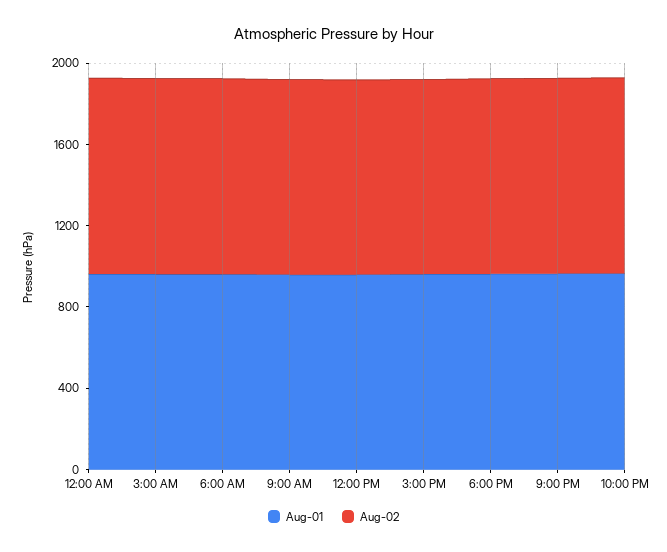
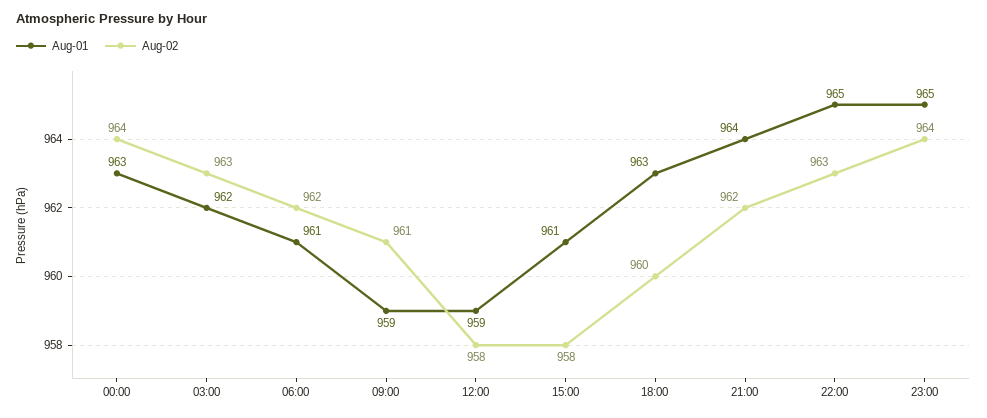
Aug-01, 23:00: none -> 965
Aug-02, 23:00: none -> 964

